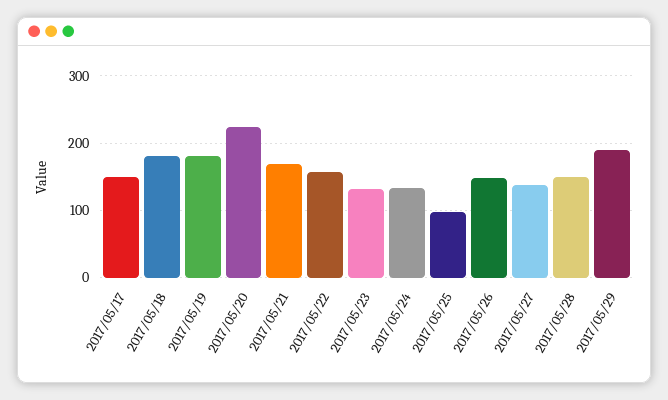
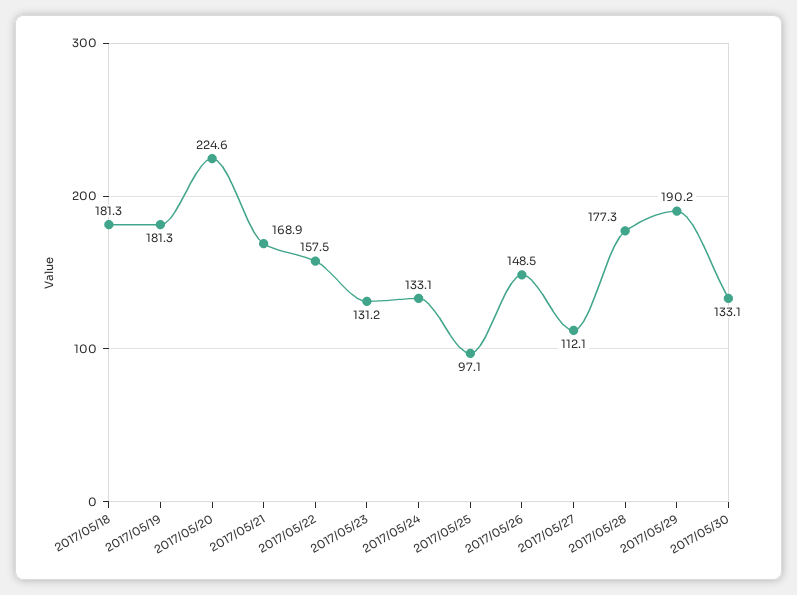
2017/05/17: 150 -> none
2017/05/27: 140 -> 112.1
2017/05/28: 150 -> 177.3
2017/05/30: none -> 133.1

